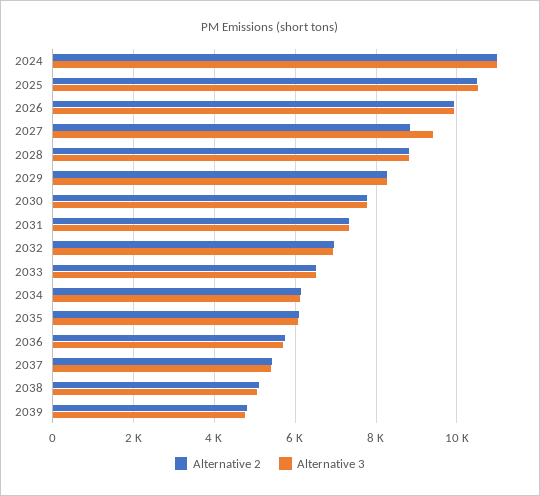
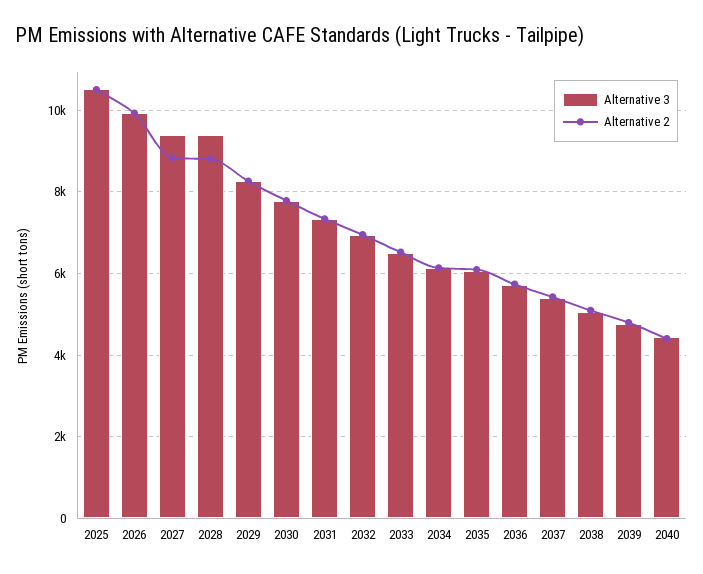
Alternative 2, 2024: 11000 -> none
Alternative 3, 2024: 11000 -> none
Alternative 3, 2028: 8800 -> 9400
Alternative 3, 2040: none -> 4400
Alternative 2, 2040: none -> 4400

